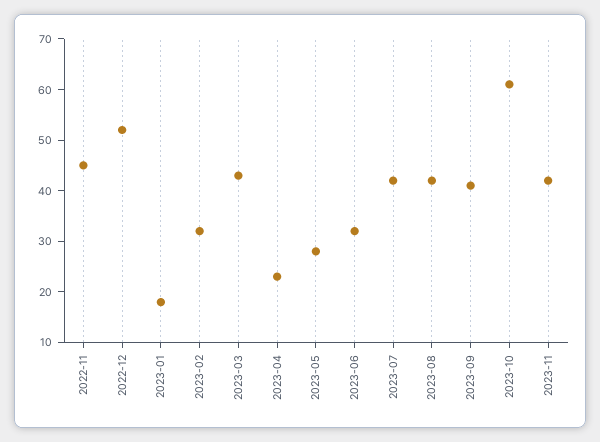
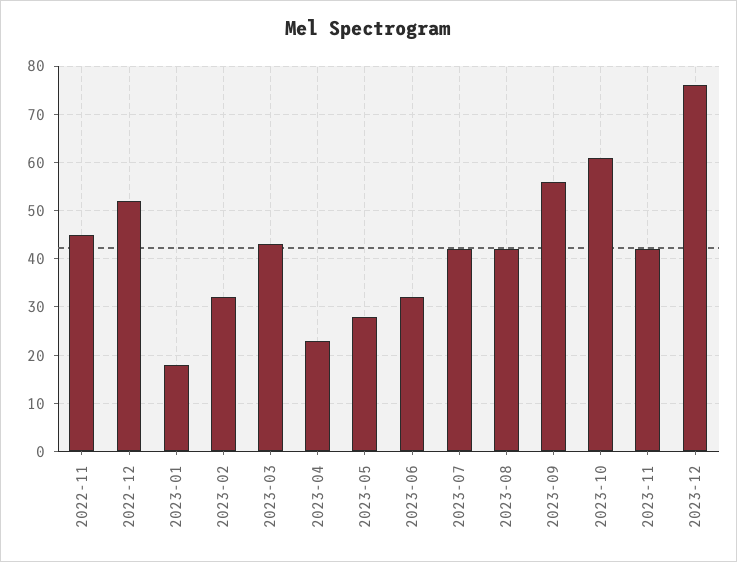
2023-09: 40 -> 55
2023-12: none -> 75

